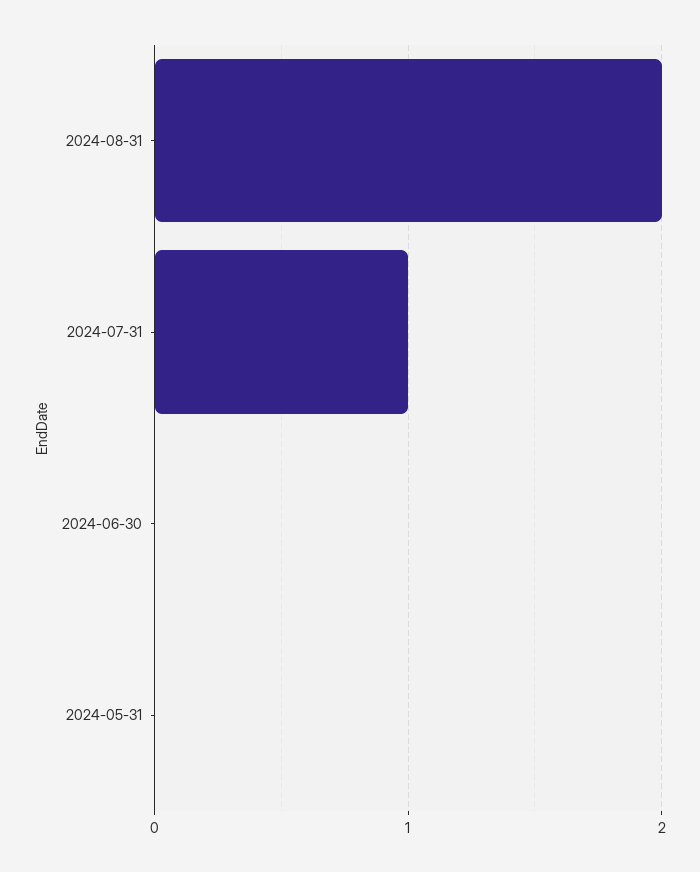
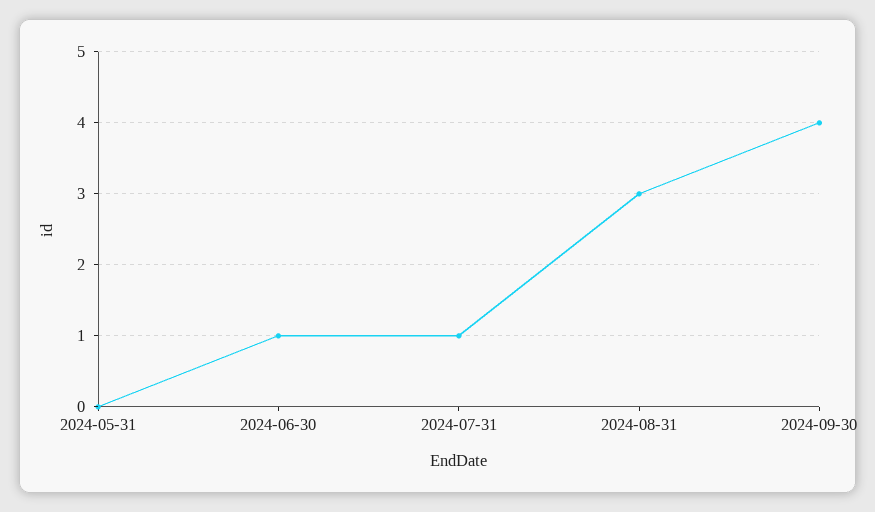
2024-08-31: 2 -> 3
2024-06-30: 0 -> 1
2024-09-30: none -> 4

